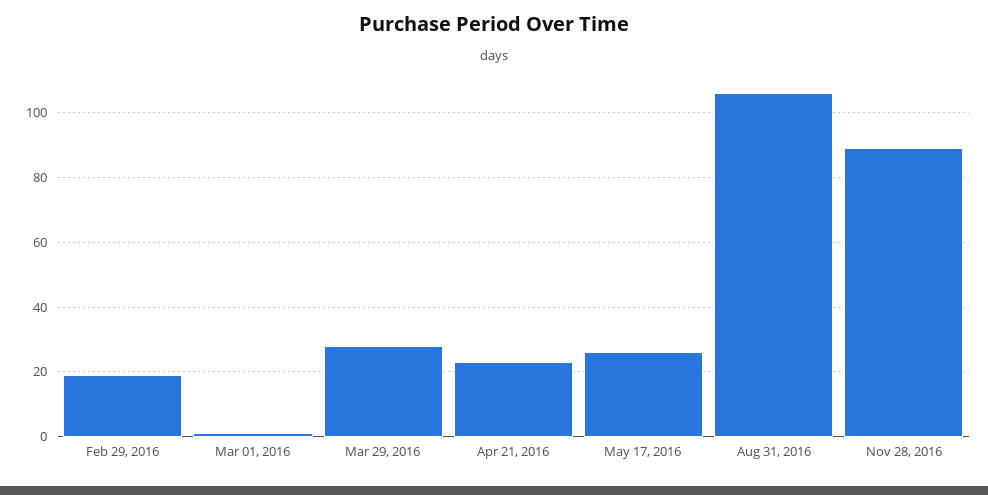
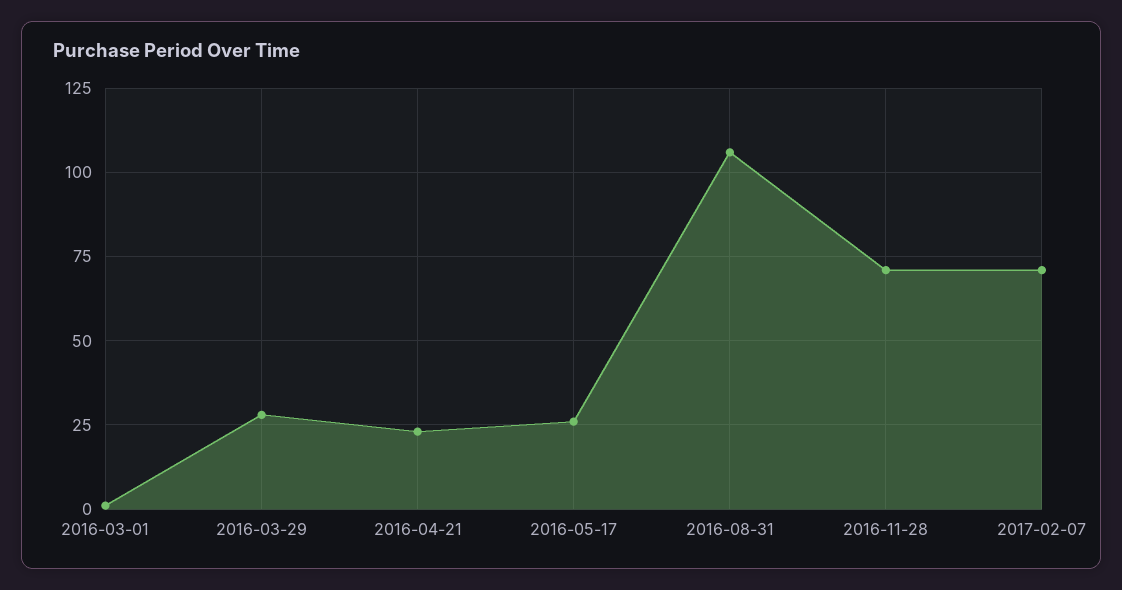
Feb 29, 2016: 20 -> none
Nov 28, 2016: 90 -> 70
2017-02-07: none -> 70

